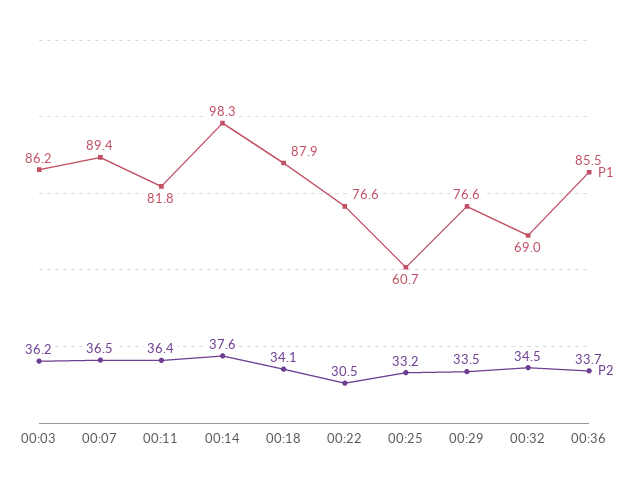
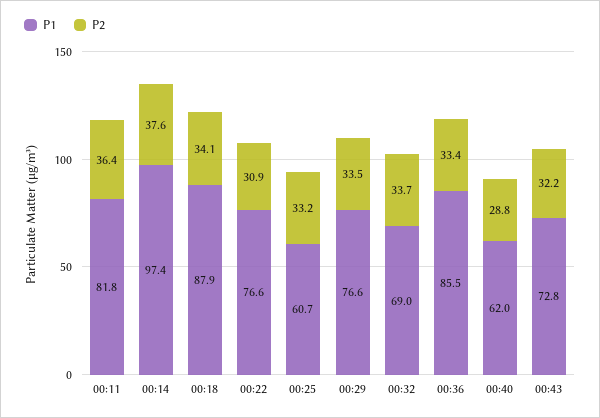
P1, 00:03: 86.2 -> none
P2, 00:03: 36.2 -> none
P1, 00:07: 89.4 -> none
P2, 00:07: 36.5 -> none
P1, 00:14: 98.3 -> 97.4
P2, 00:22: 30.5 -> 30.9
P2, 00:32: 34.5 -> 33.7
P2, 00:36: 33.7 -> 33.4
P1, 00:40: none -> 62
P2, 00:40: none -> 28.8
P1, 00:43: none -> 72.8
P2, 00:43: none -> 32.2

